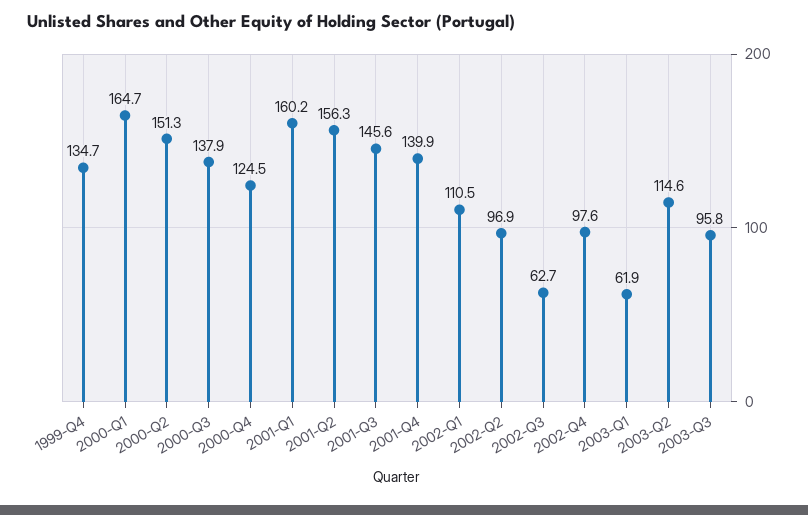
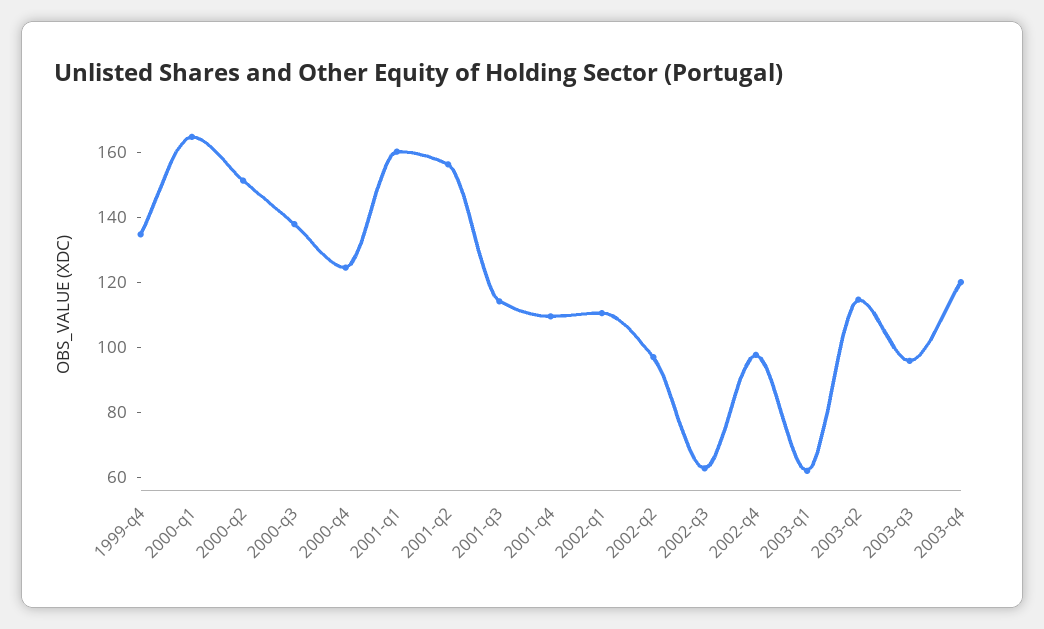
2001-Q3: 145.6 -> 115
2001-Q4: 139.9 -> 110
2003-q4: none -> 120

